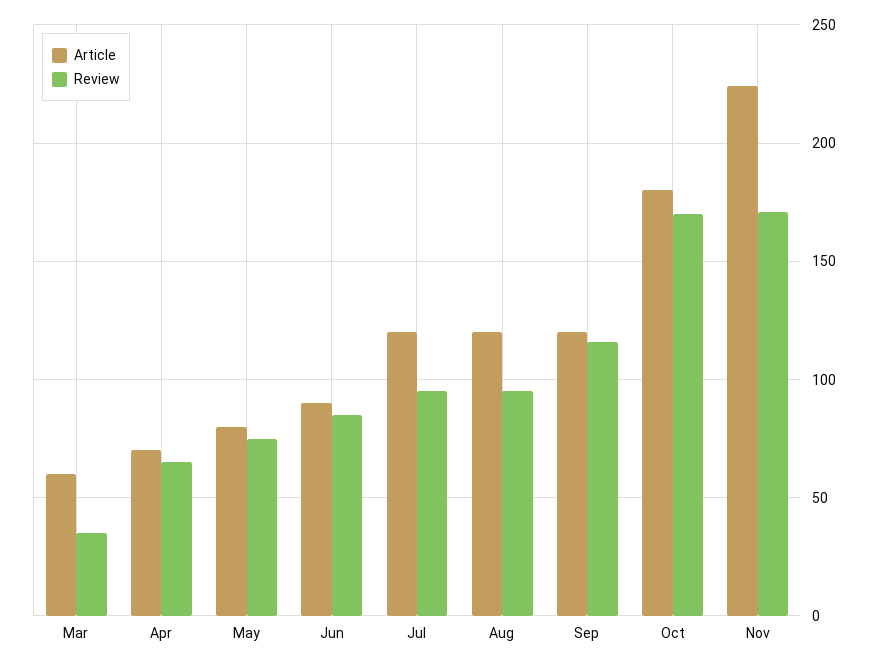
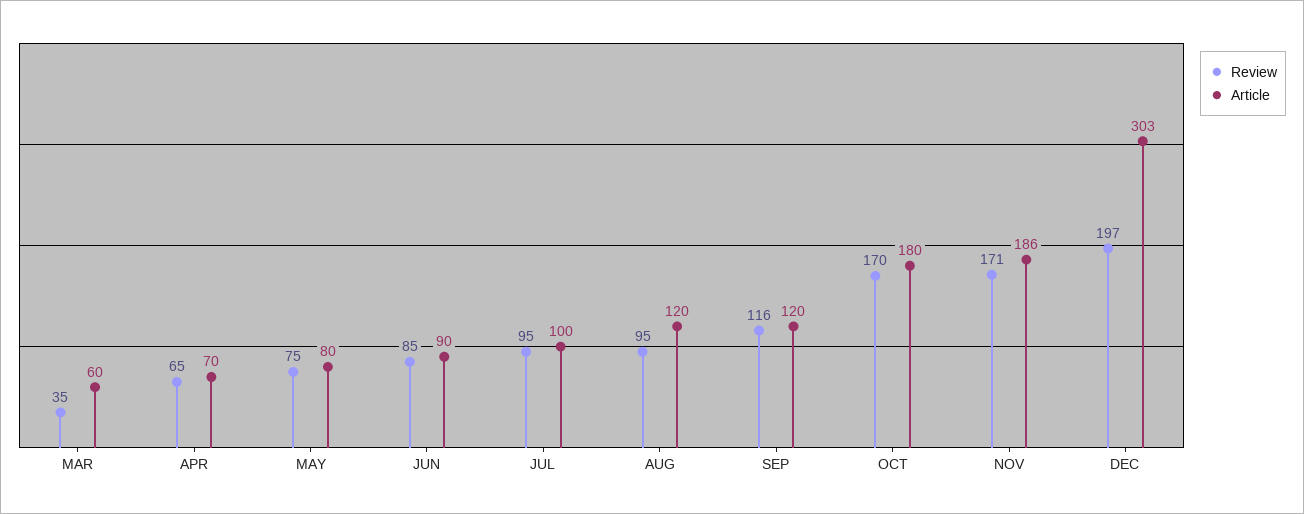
Article, Jul: 120 -> 100
Article, Nov: 225 -> 186
Review, DEC: none -> 197
Article, DEC: none -> 303

